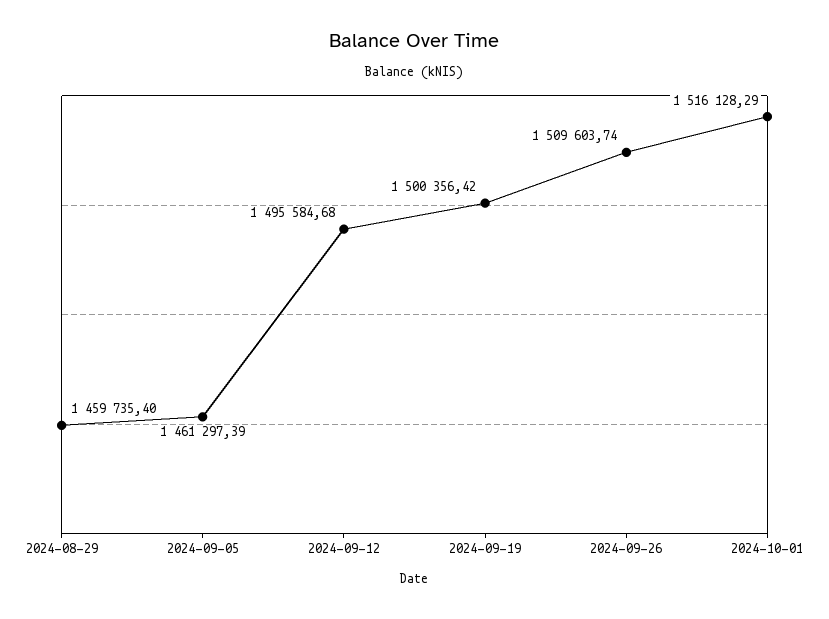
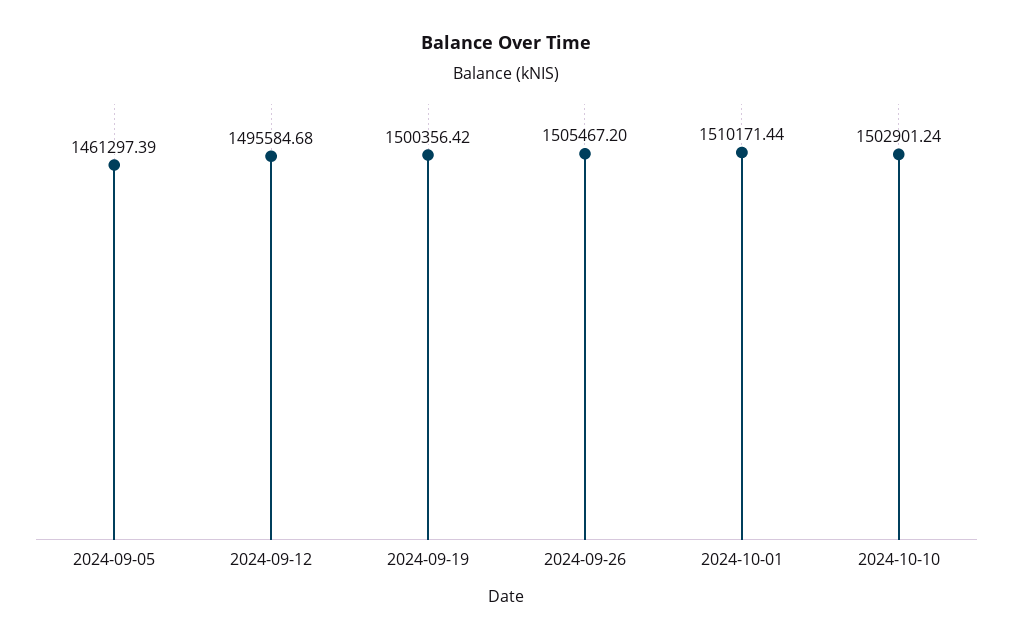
2024-08-29: 1459735.4 -> none
2024-09-26: 1509603.74 -> 1505467.2
2024-10-01: 1516128.29 -> 1510171.44
2024-10-10: none -> 1502901.24

